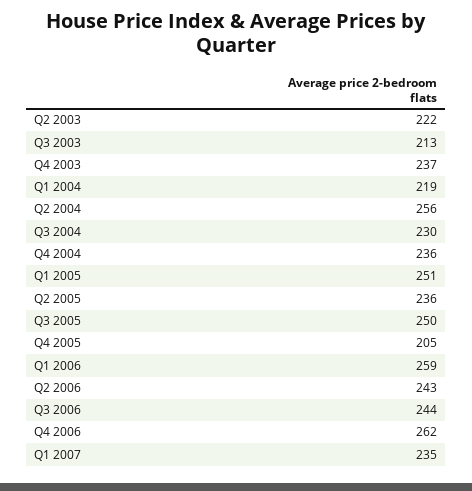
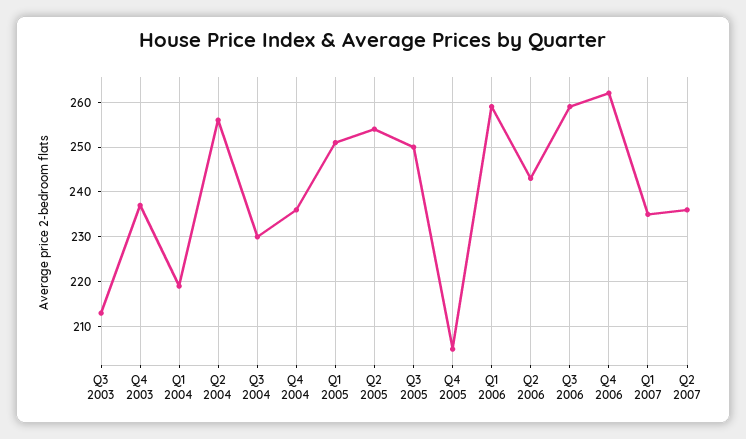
Q2 2003: 222 -> none
Q2 2005: 236 -> 255
Q3 2006: 244 -> 260
Q2 2007: none -> 235

